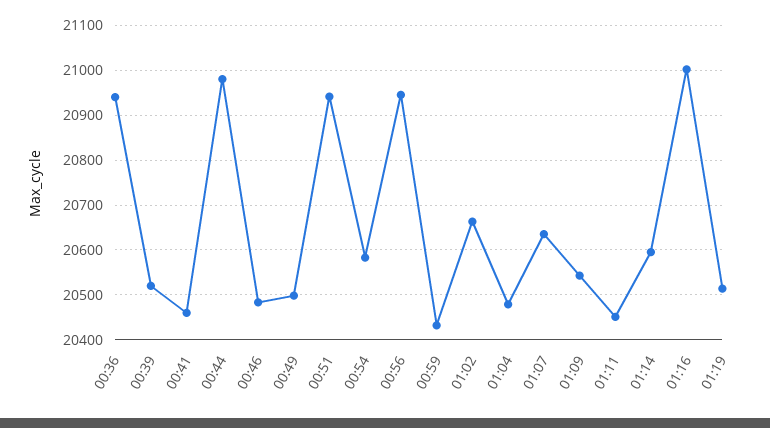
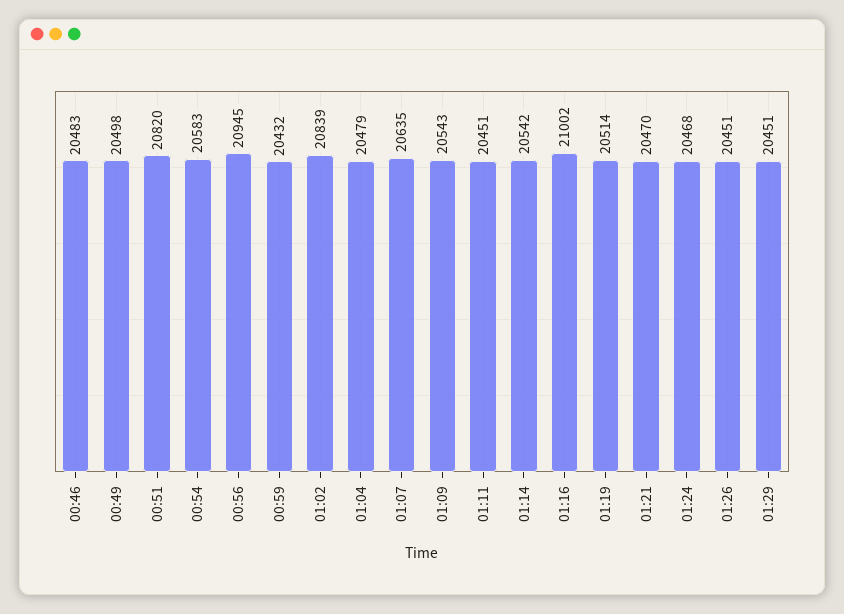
00:36: 20940 -> none
00:39: 20520 -> none
00:41: 20460 -> none
00:44: 20980 -> none
00:51: 20940 -> 20820
01:02: 20660 -> 20839
01:14: 20600 -> 20542
01:21: none -> 20470
01:24: none -> 20468
01:26: none -> 20451
01:29: none -> 20451

